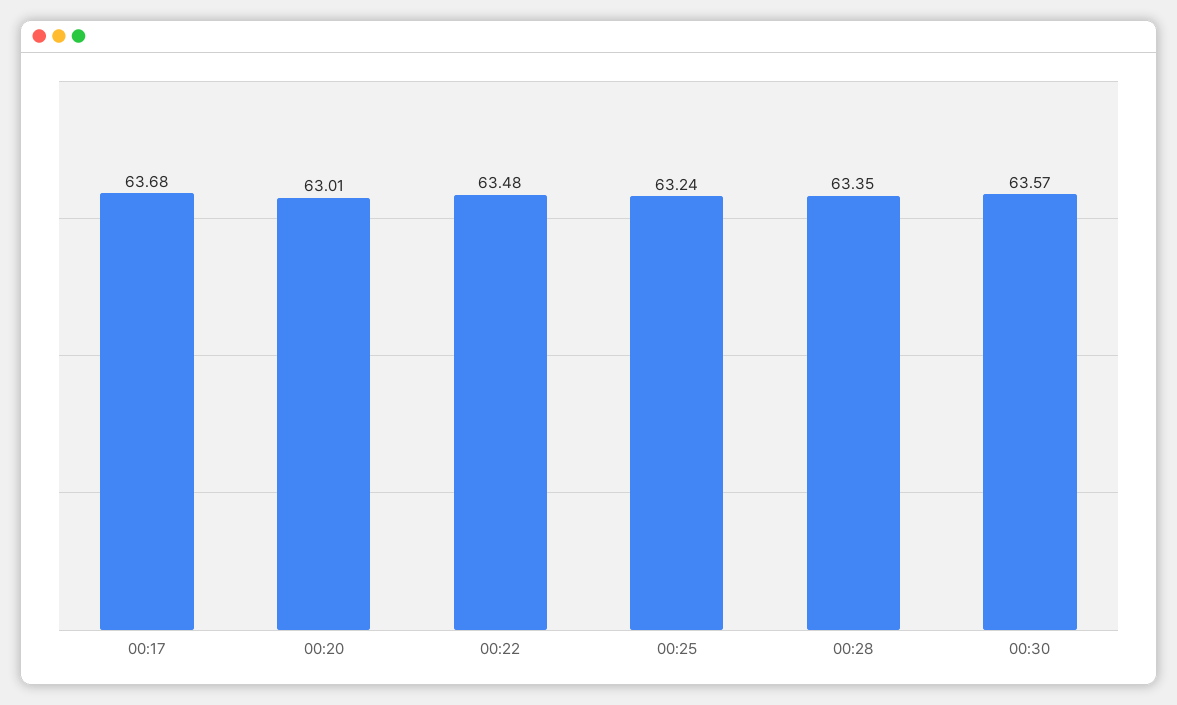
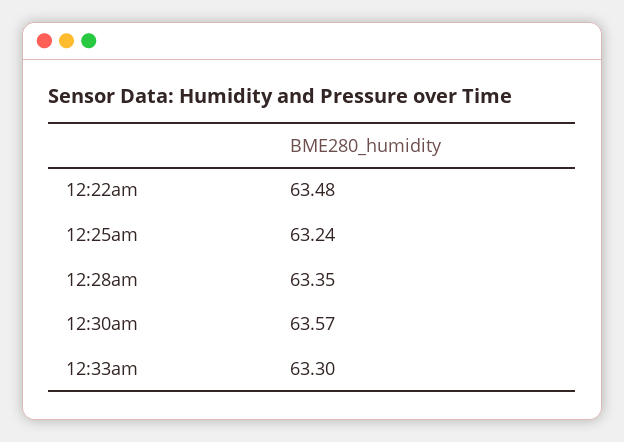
00:17: 63.68 -> none
00:20: 63.01 -> none
12:33am: none -> 63.3

